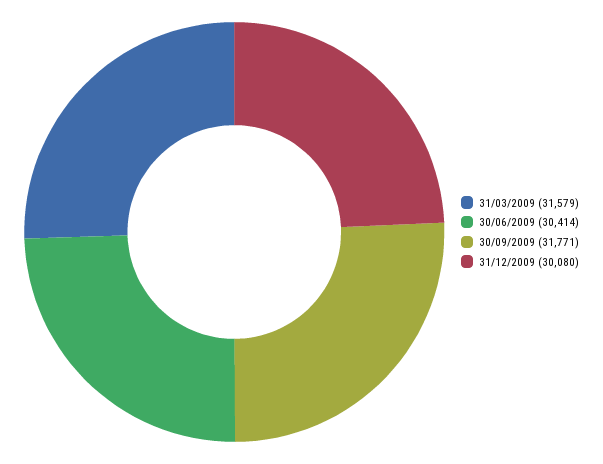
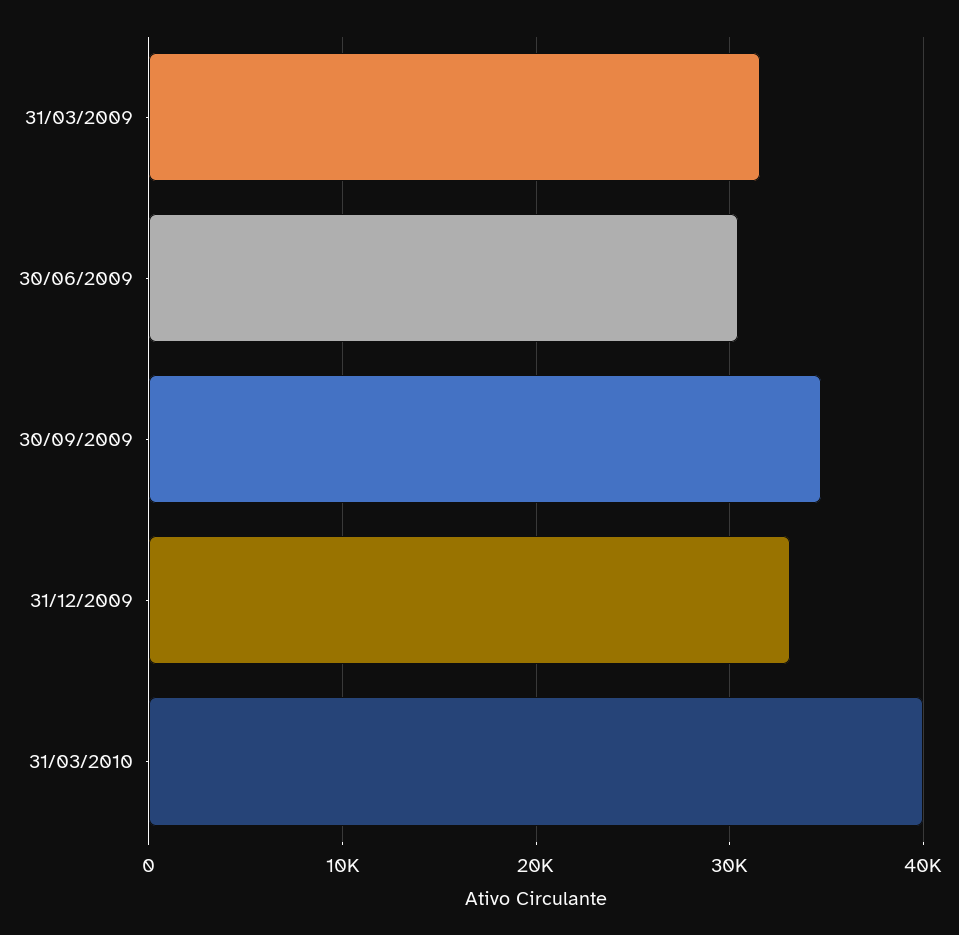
30/09/2009: 31771 -> 35000
31/12/2009: 30080 -> 33000
31/03/2010: none -> 40000

